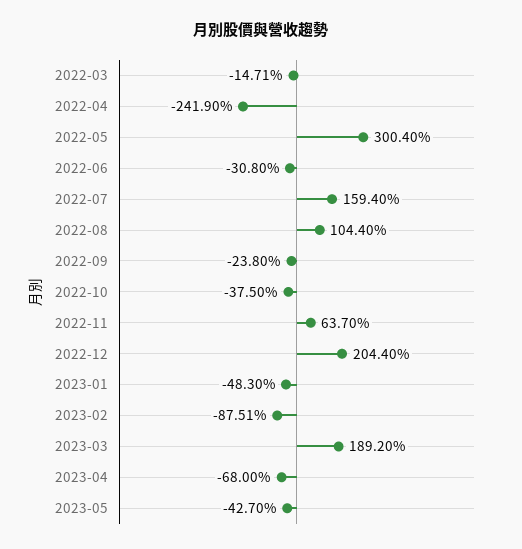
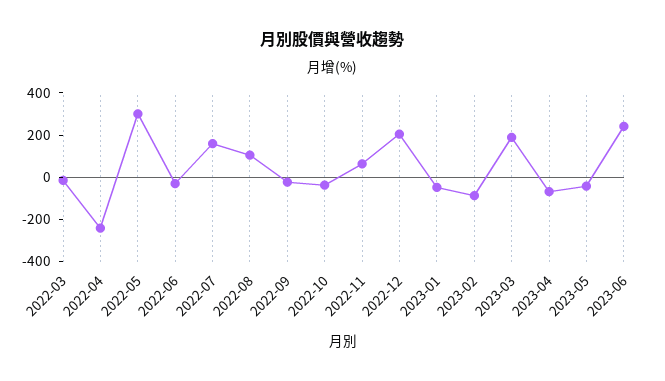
2023-06: none -> 250

